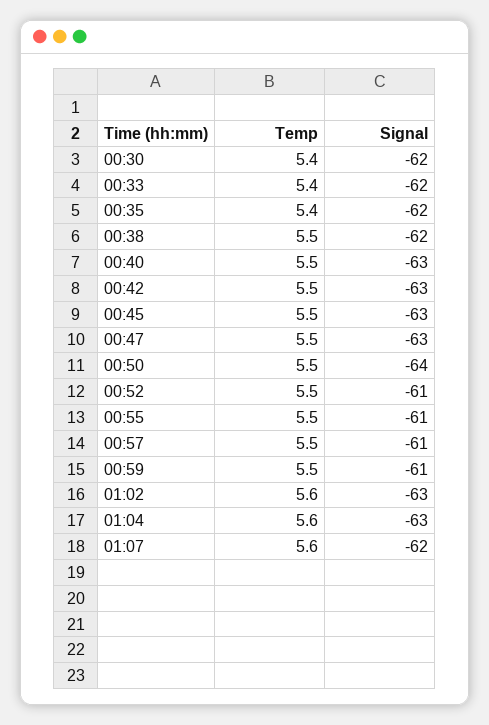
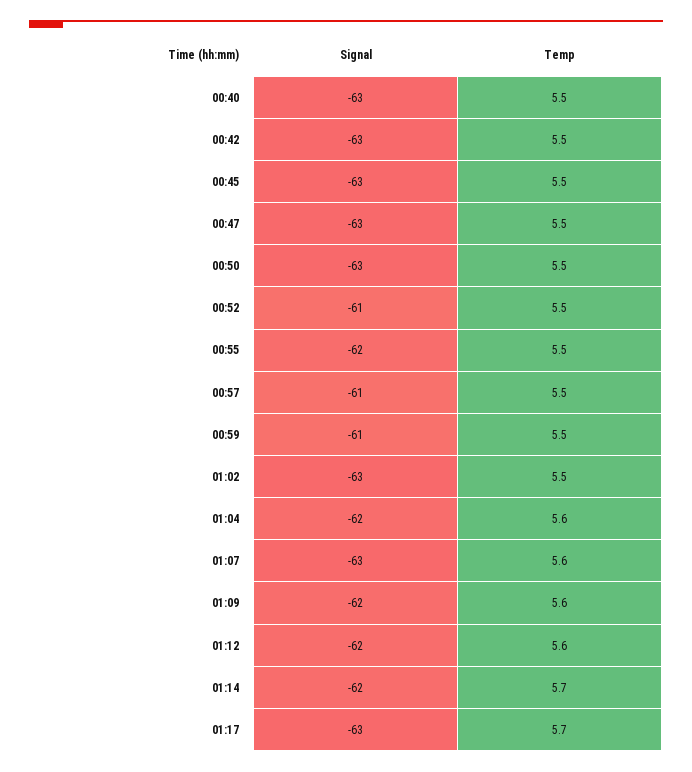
Temp, 00:30: 5.4 -> none
Signal, 00:30: -62 -> none
Temp, 00:33: 5.4 -> none
Signal, 00:33: -62 -> none
Temp, 00:35: 5.4 -> none
Signal, 00:35: -62 -> none
Temp, 00:38: 5.5 -> none
Signal, 00:38: -62 -> none
Signal, 00:50: -64 -> -63
Signal, 00:55: -61 -> -62
Temp, 01:02: 5.6 -> 5.5
Signal, 01:04: -63 -> -62
Signal, 01:07: -62 -> -63
Signal, 01:09: none -> -62
Temp, 01:09: none -> 5.6
Signal, 01:12: none -> -62
Temp, 01:12: none -> 5.6
Signal, 01:14: none -> -62
Temp, 01:14: none -> 5.7
Signal, 01:17: none -> -63
Temp, 01:17: none -> 5.7

